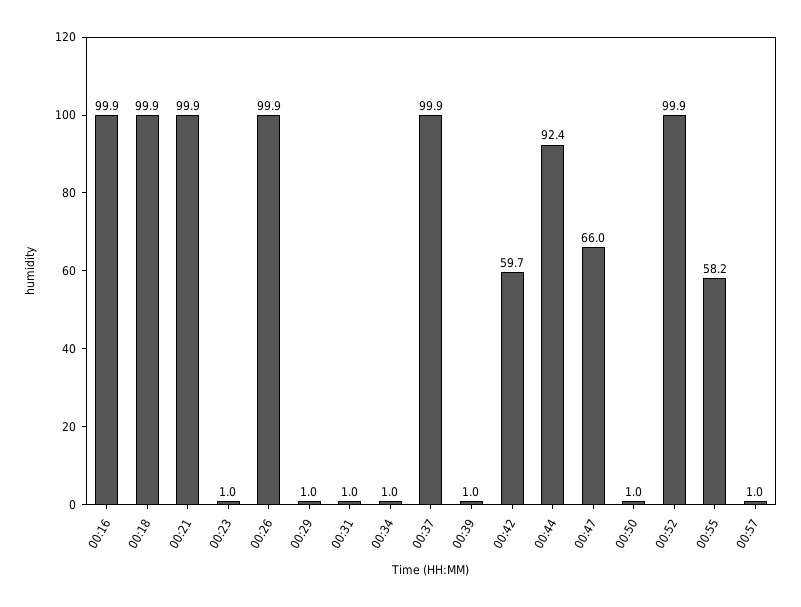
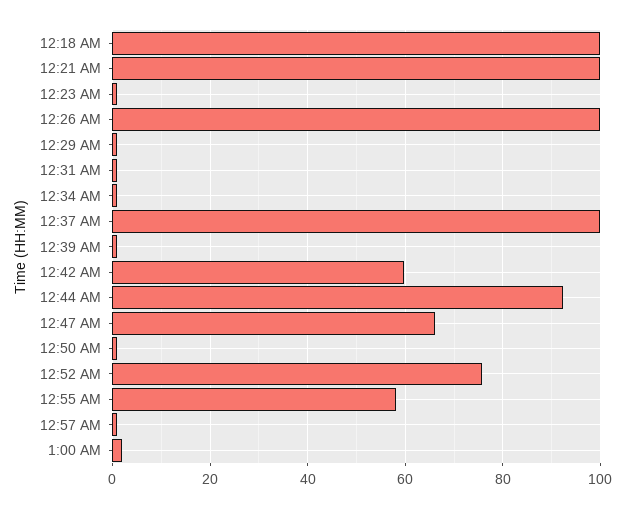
00:16: 99.9 -> none
00:52: 99.9 -> 76
1:00 AM: none -> 2

